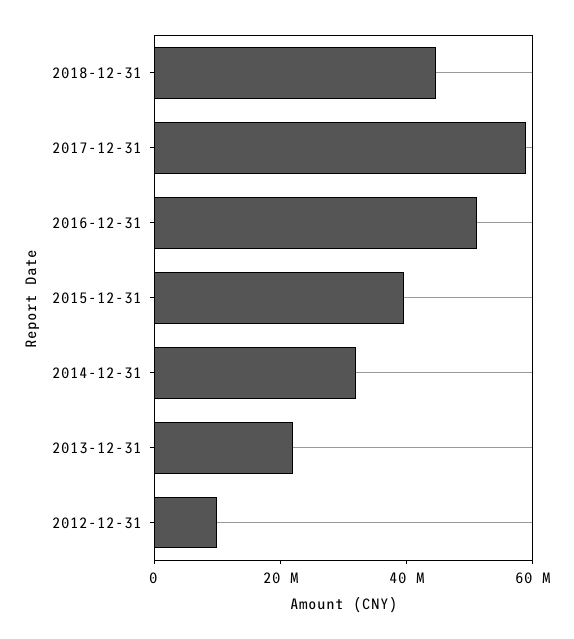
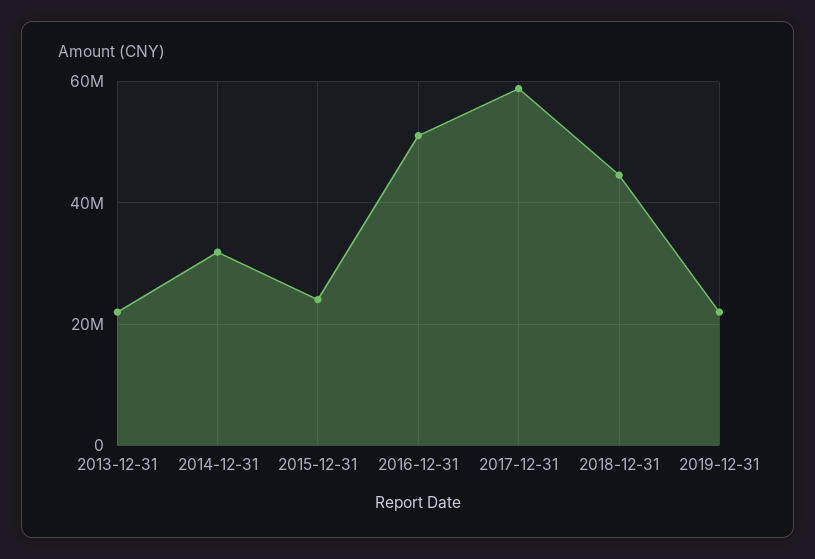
2015-12-31: 40000000 -> 24000000
2012-12-31: 10000000 -> none
2019-12-31: none -> 22000000

